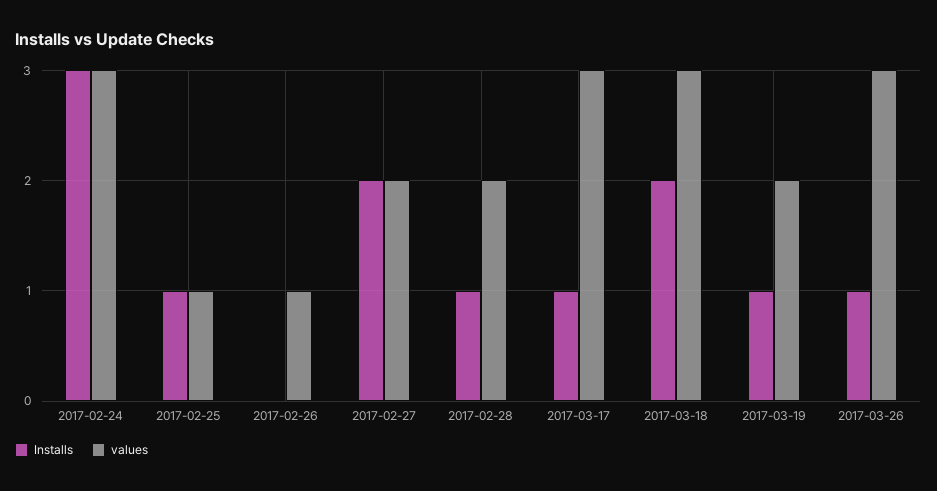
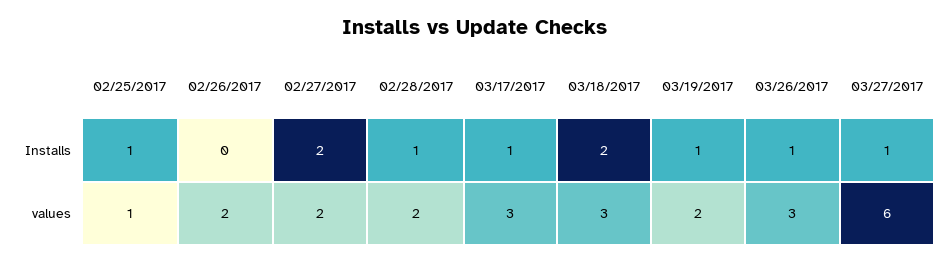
Installs, 2017-02-24: 3 -> none
values, 2017-02-24: 3 -> none
values, 2017-02-26: 1 -> 2
Installs, 03/27/2017: none -> 1
values, 03/27/2017: none -> 6

